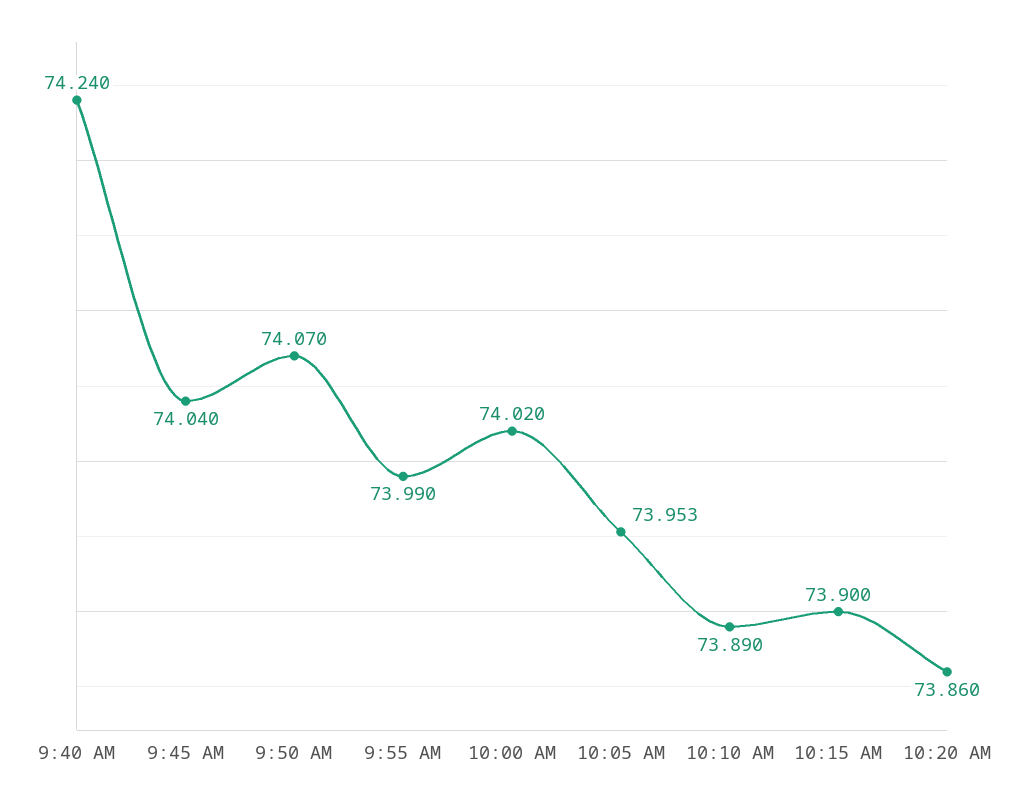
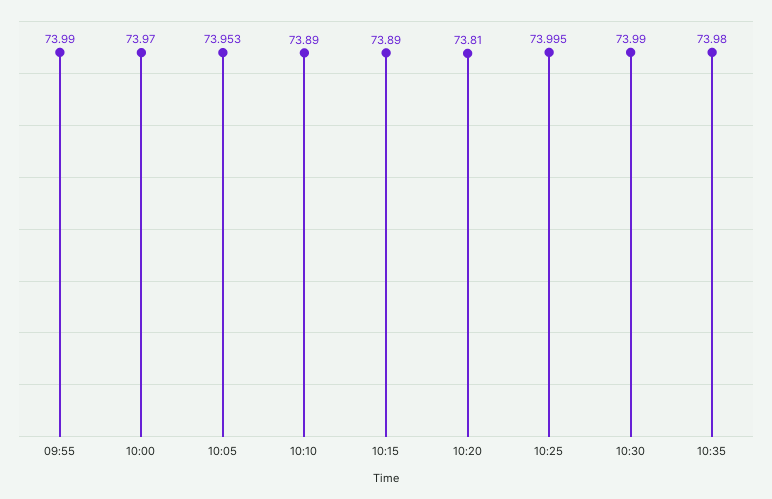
9:40 AM: 74.24 -> none
9:45 AM: 74.04 -> none
9:50 AM: 74.07 -> none
10:00 AM: 74.02 -> 73.97
10:15 AM: 73.9 -> 73.89
10:20 AM: 73.86 -> 73.81
10:25: none -> 73.995
10:30: none -> 73.99
10:35: none -> 73.98

